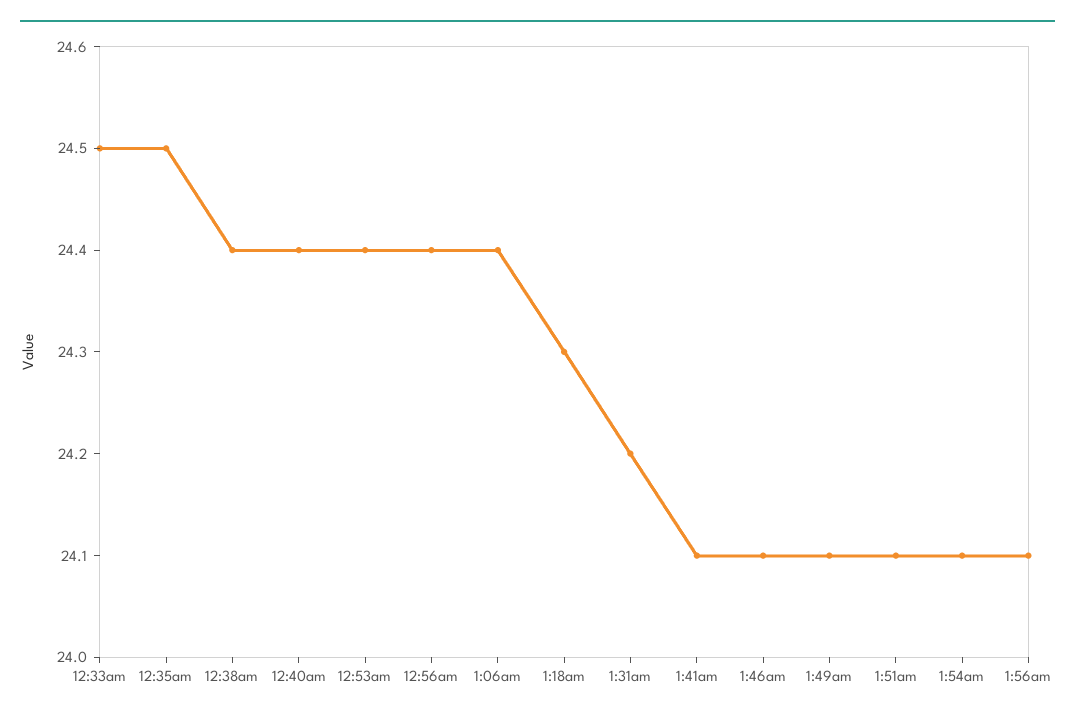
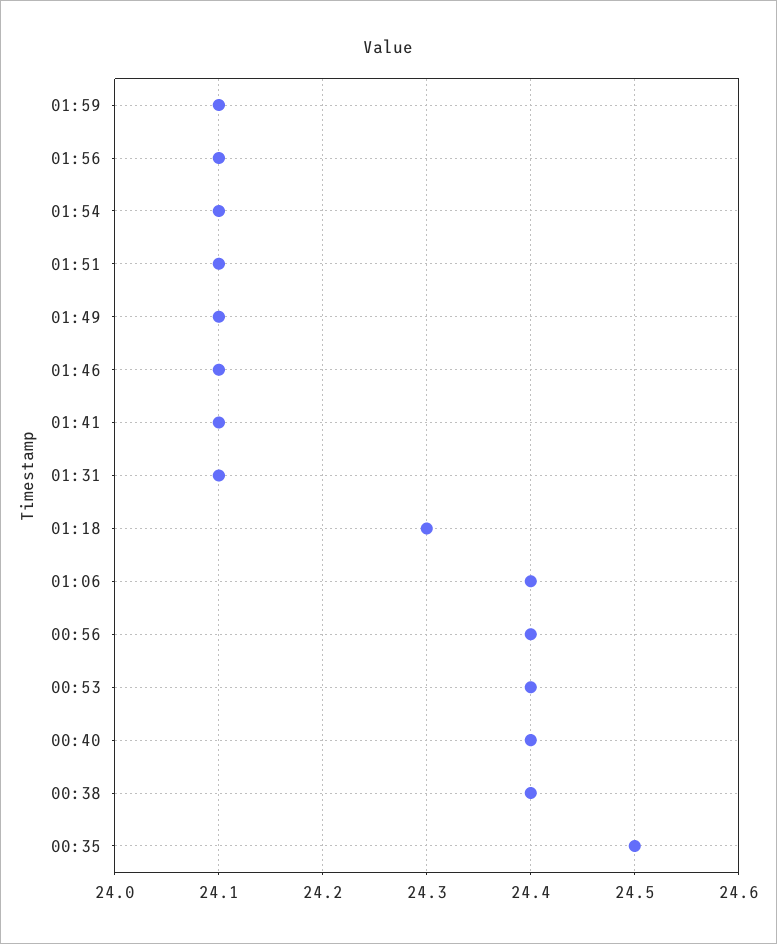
12:33am: 24.5 -> none
1:31am: 24.2 -> 24.1
01:59: none -> 24.1

